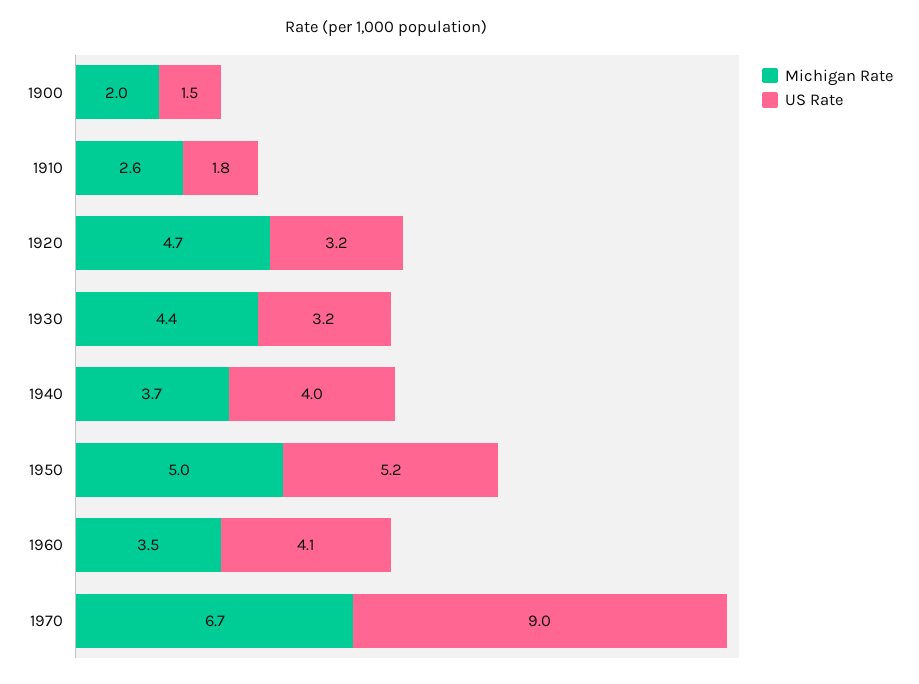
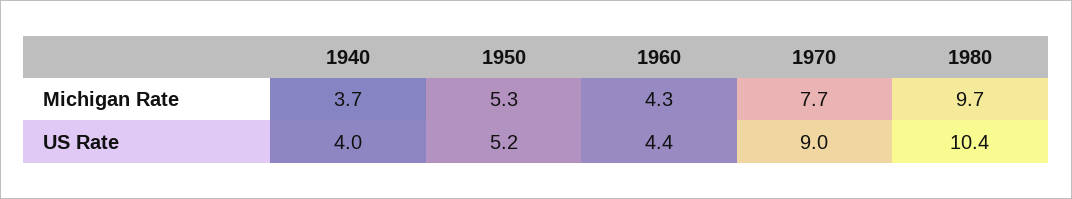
Michigan Rate, 1900: 2 -> none
US Rate, 1900: 1.5 -> none
Michigan Rate, 1910: 2.6 -> none
US Rate, 1910: 1.8 -> none
Michigan Rate, 1920: 4.7 -> none
US Rate, 1920: 3.2 -> none
Michigan Rate, 1930: 4.4 -> none
US Rate, 1930: 3.2 -> none
Michigan Rate, 1950: 5 -> 5.3
Michigan Rate, 1960: 3.5 -> 4.3
US Rate, 1960: 4.1 -> 4.4
Michigan Rate, 1970: 6.7 -> 7.7
Michigan Rate, 1980: none -> 9.7
US Rate, 1980: none -> 10.4

